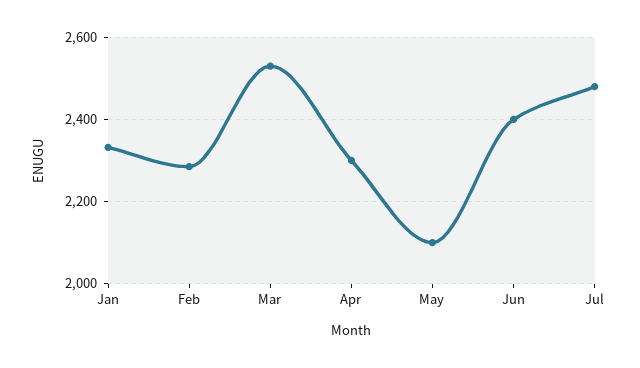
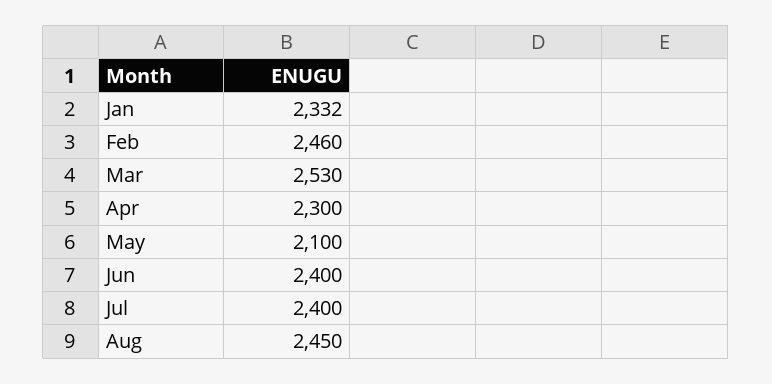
Feb: 2280 -> 2460
Jul: 2480 -> 2400
Aug: none -> 2450

